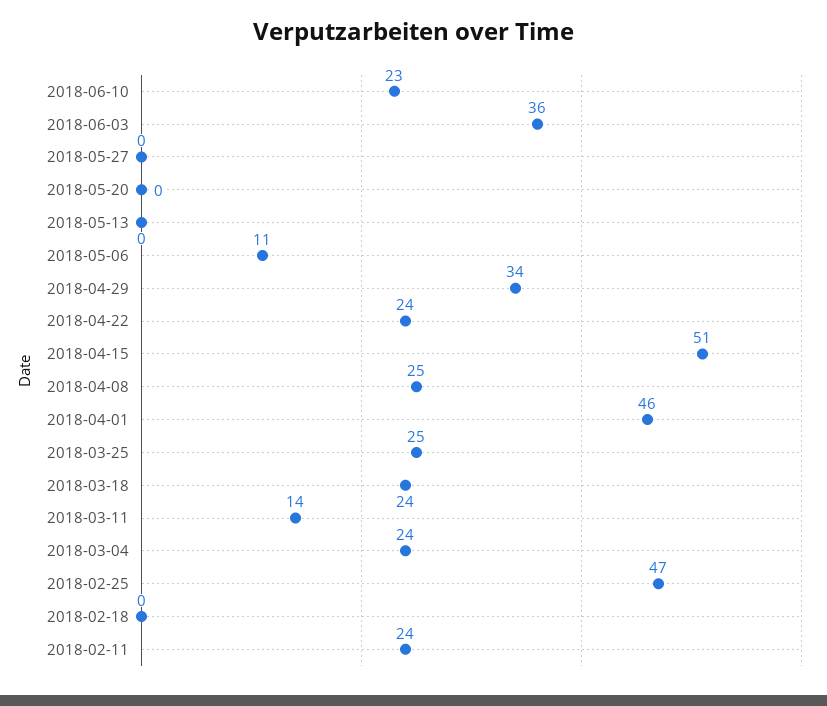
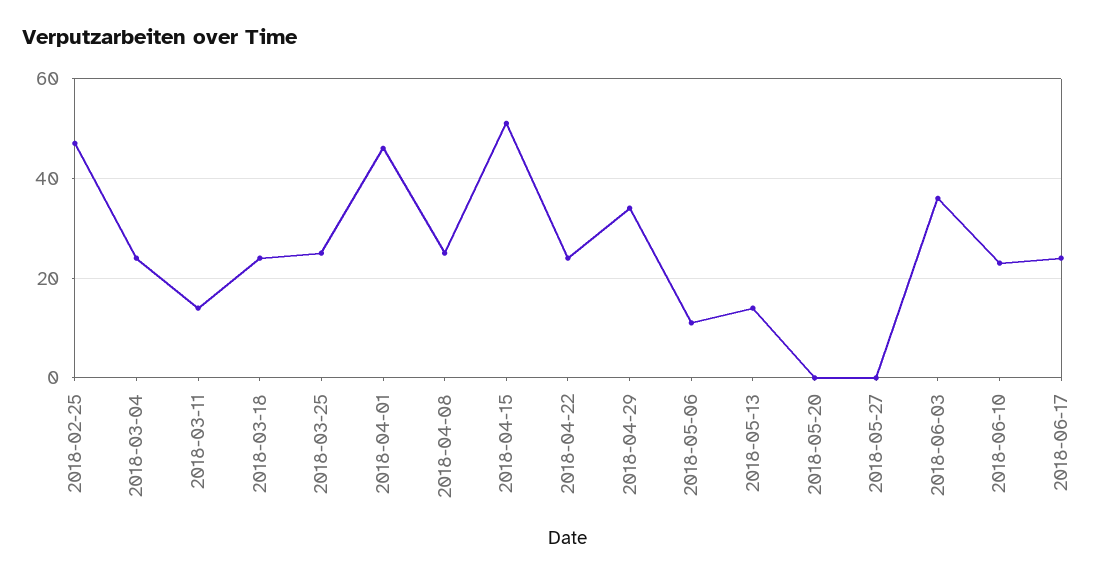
2018-05-13: 0 -> 15
2018-02-18: 0 -> none
2018-02-11: 24 -> none
2018-06-17: none -> 25

